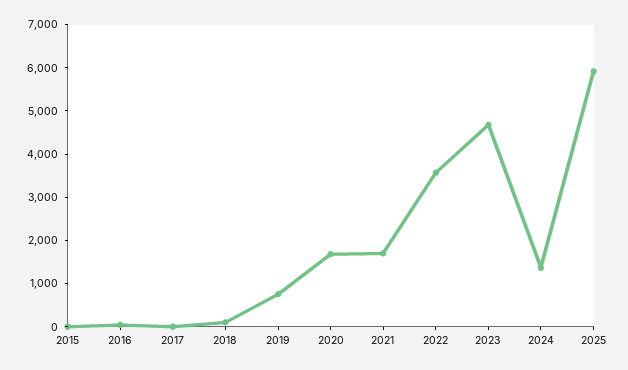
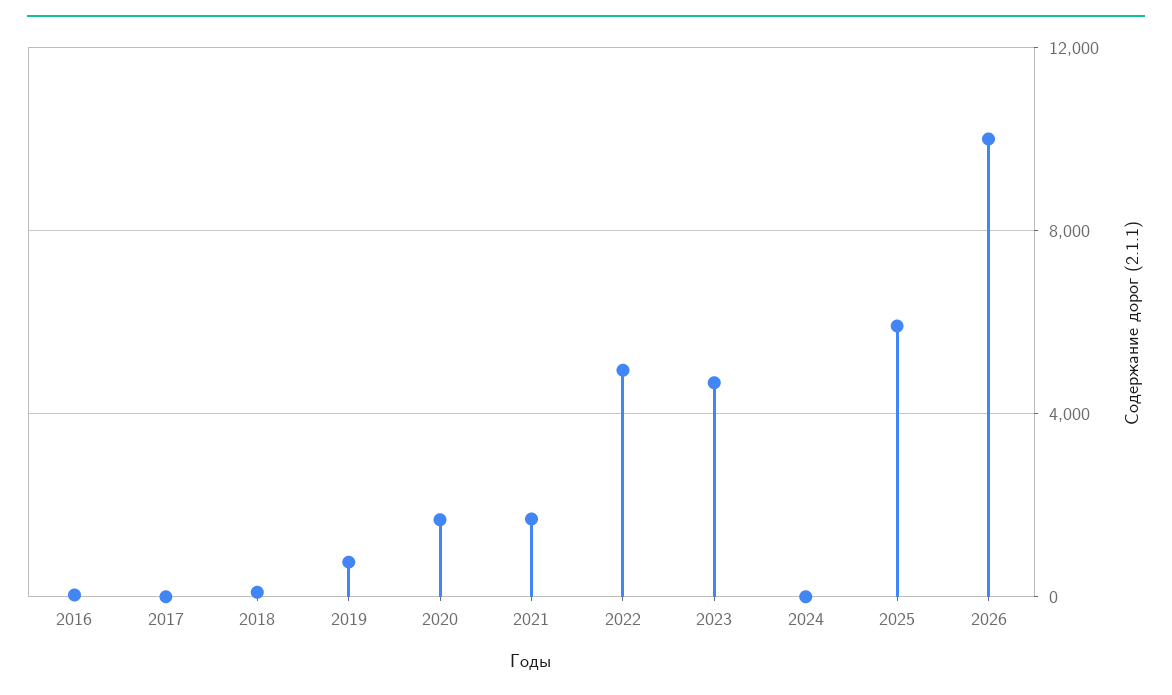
2015: 0 -> none
2022: 3600 -> 5000
2024: 1400 -> 0
2026: none -> 10000

